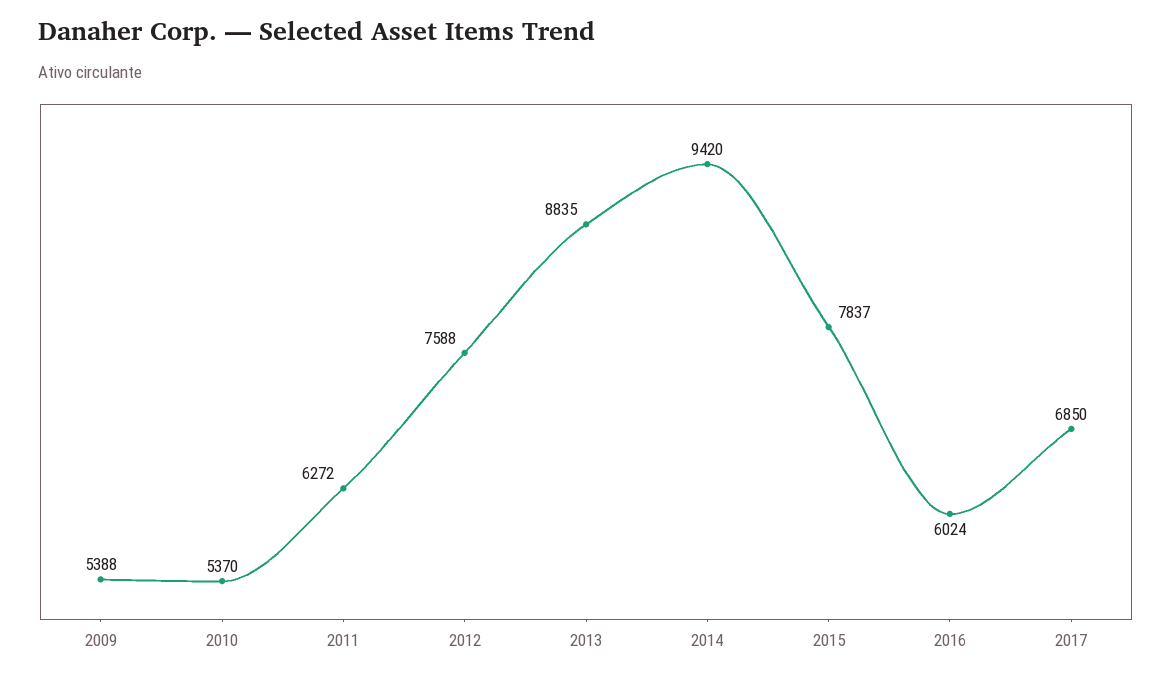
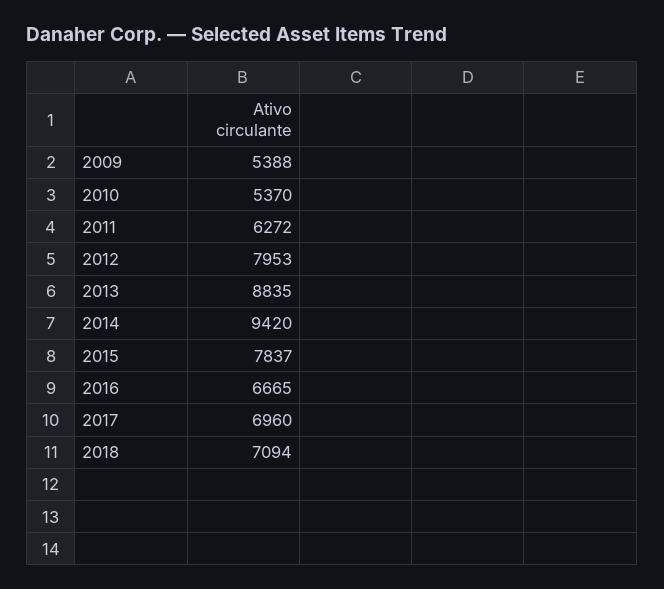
2012: 7588 -> 7953
2016: 6024 -> 6665
2017: 6850 -> 6960
2018: none -> 7094

